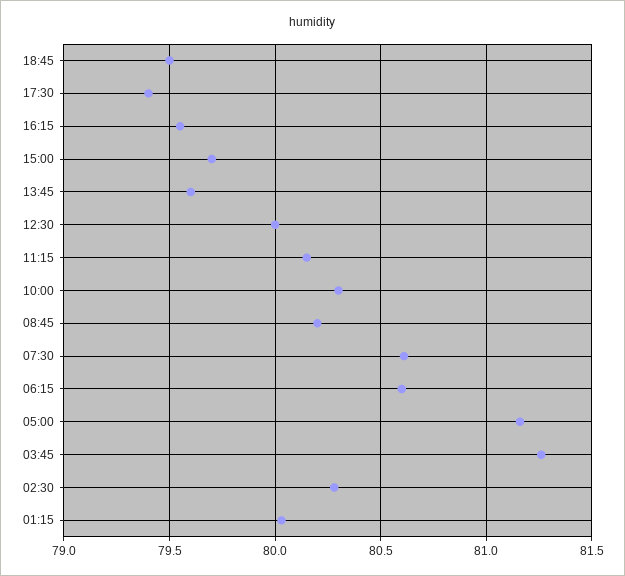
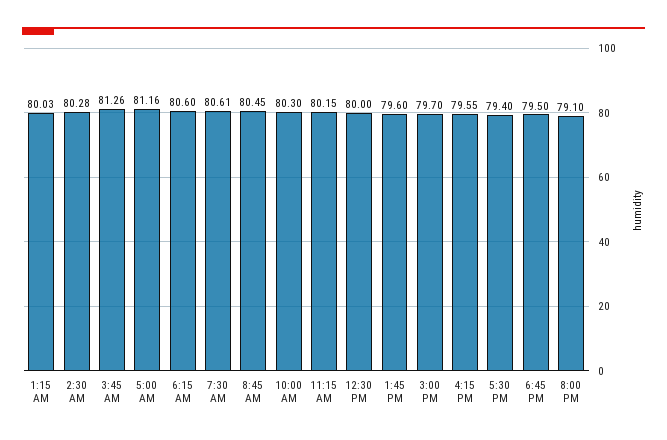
08:45: 80.2 -> 80.45
8:00 PM: none -> 79.1

